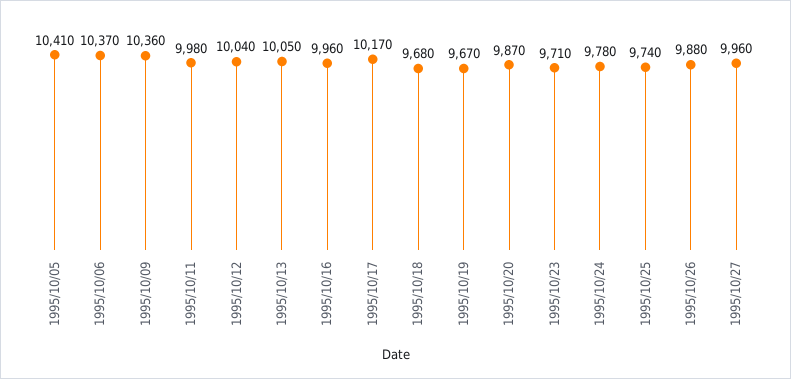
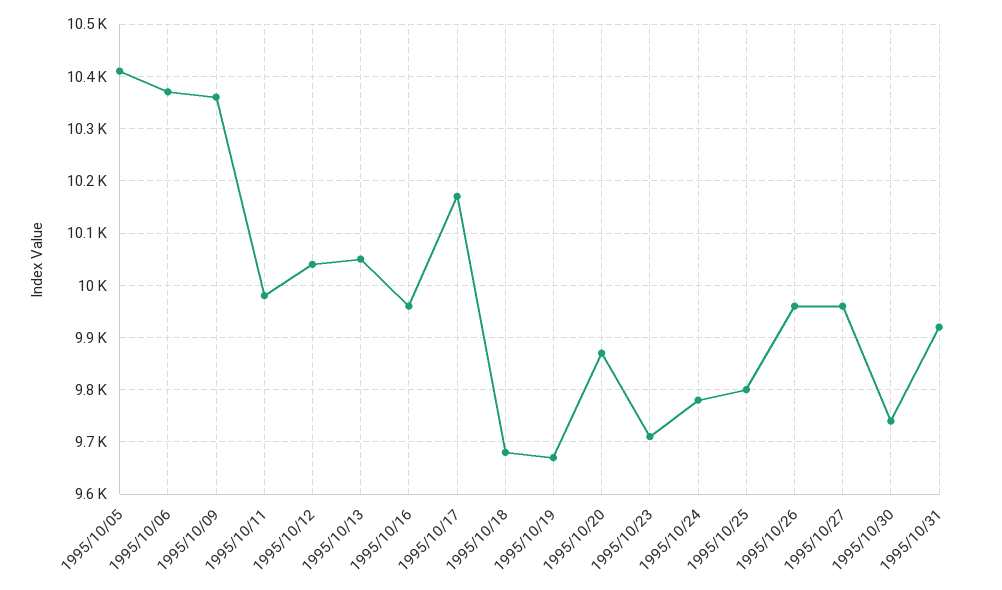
1995/10/25: 9740 -> 9800
1995/10/26: 9880 -> 9960
1995/10/30: none -> 9740
1995/10/31: none -> 9920

